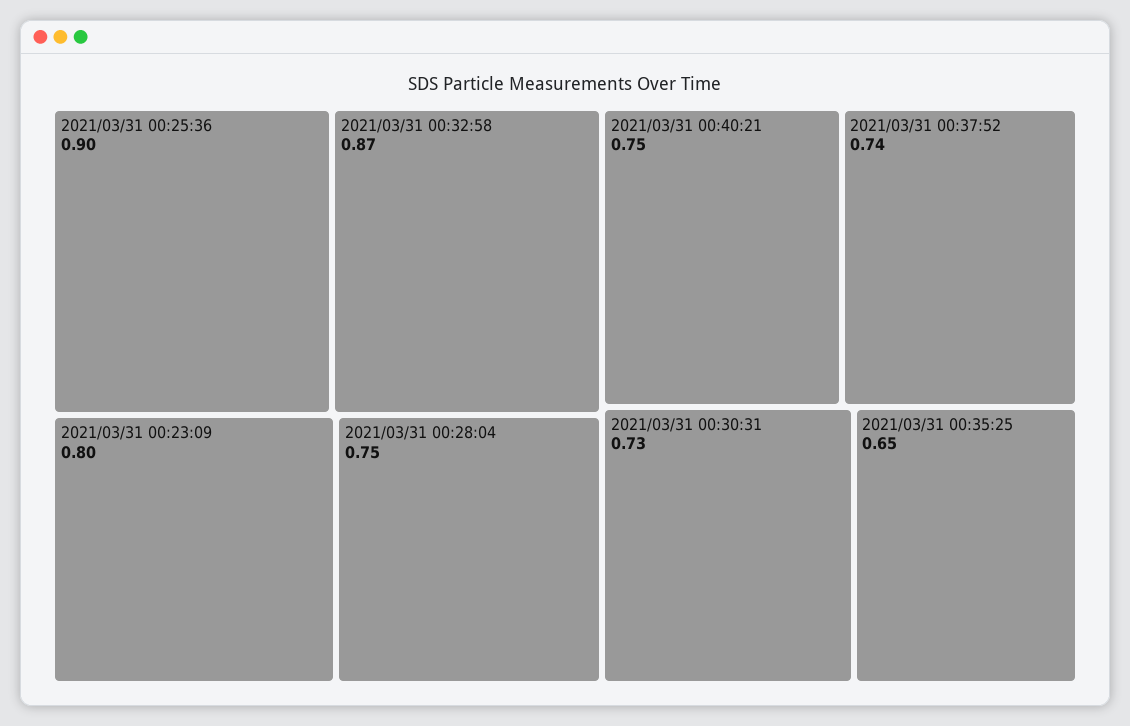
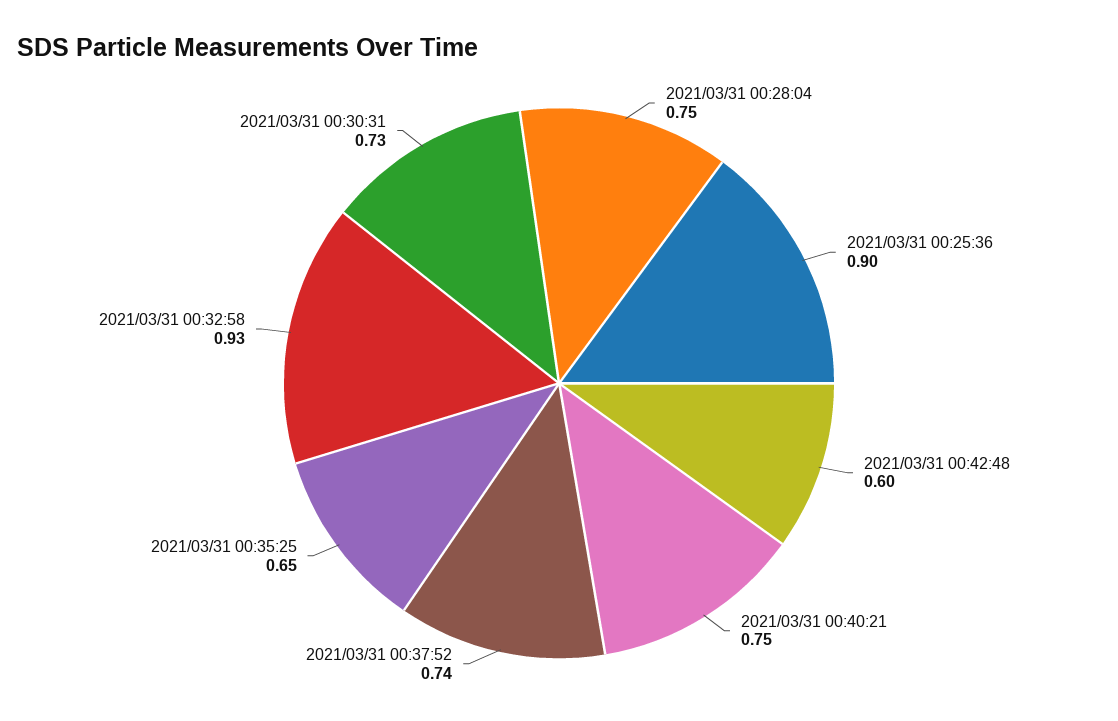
2021/03/31 00:32:58: 0.87 -> 0.93
2021/03/31 00:23:09: 0.8 -> none
2021/03/31 00:42:48: none -> 0.6

